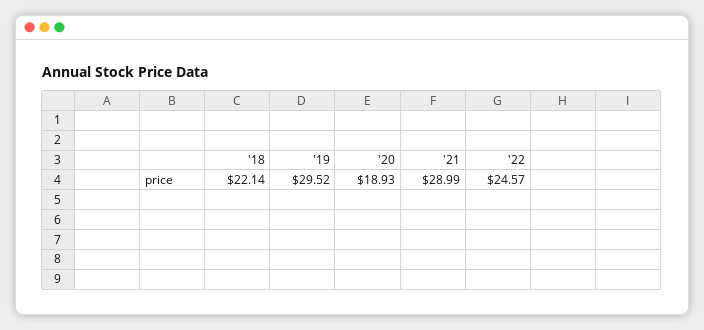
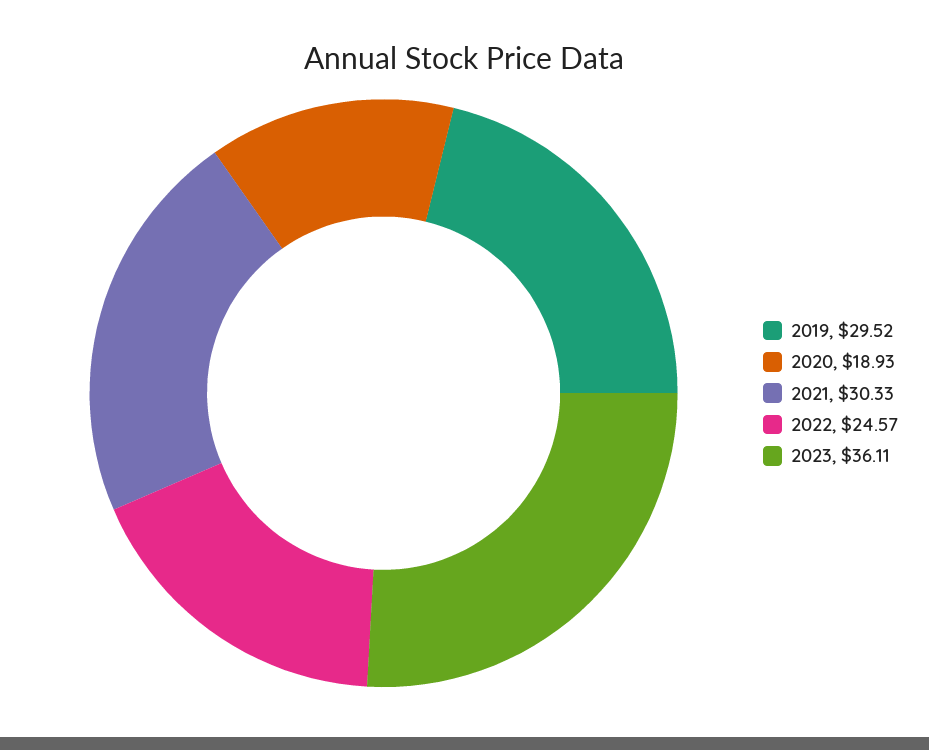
'18: 22.14 -> none
'21: 28.99 -> 30.33
2023: none -> 36.11

